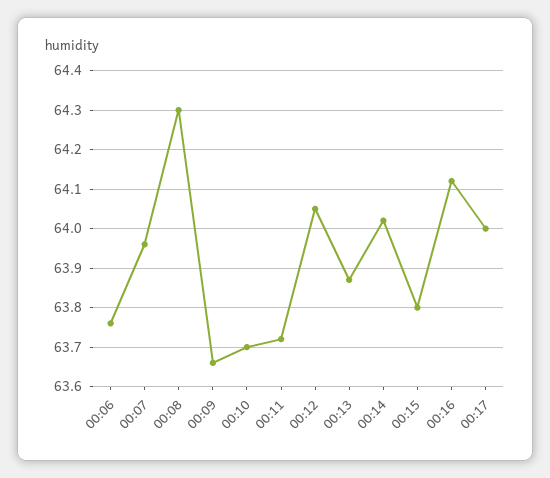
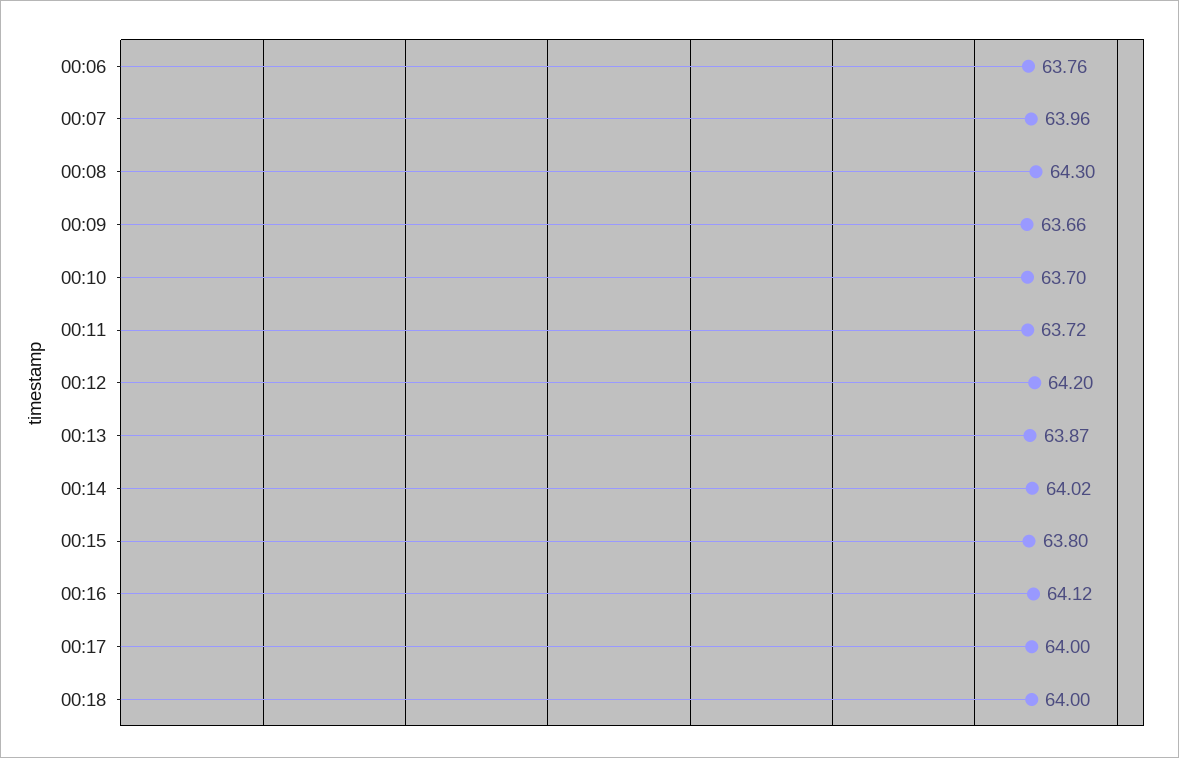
00:12: 64.05 -> 64.2
00:18: none -> 64

